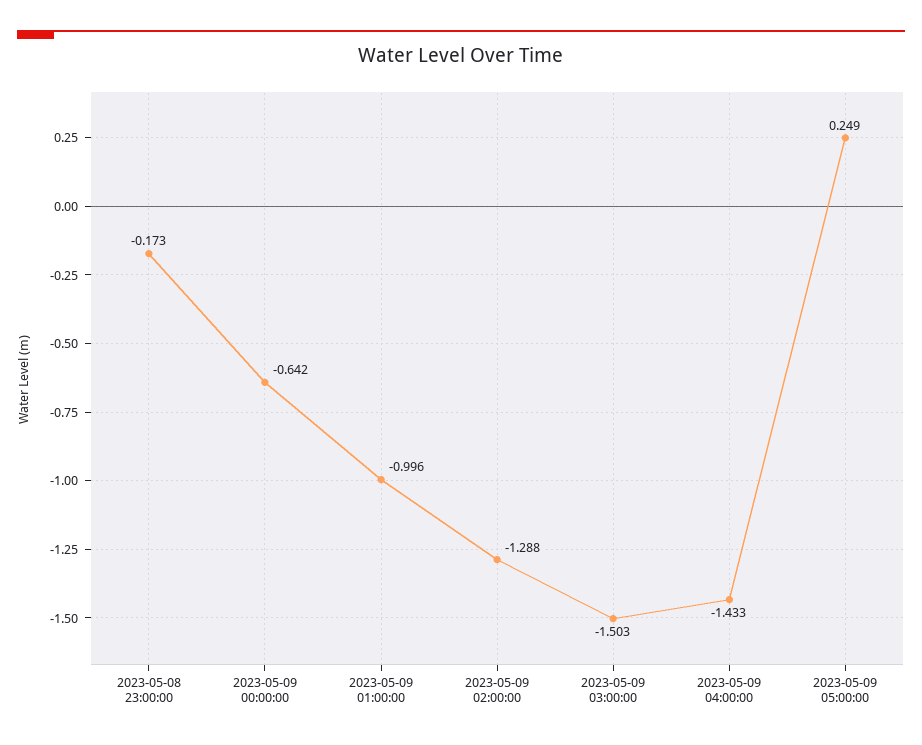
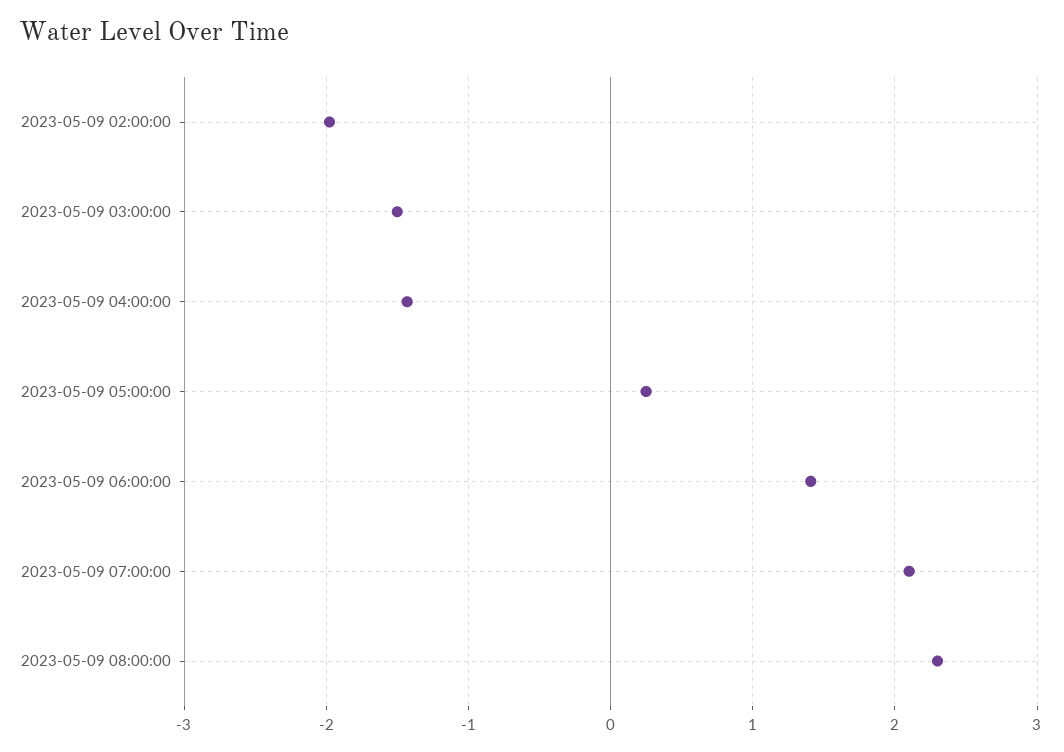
2023-05-08 23:00:00: -0.173 -> none
2023-05-09 00:00:00: -0.642 -> none
2023-05-09 01:00:00: -0.996 -> none
2023-05-09 02:00:00: -1.288 -> -2
2023-05-09 06:00:00: none -> 1.4
2023-05-09 07:00:00: none -> 2.1
2023-05-09 08:00:00: none -> 2.3

